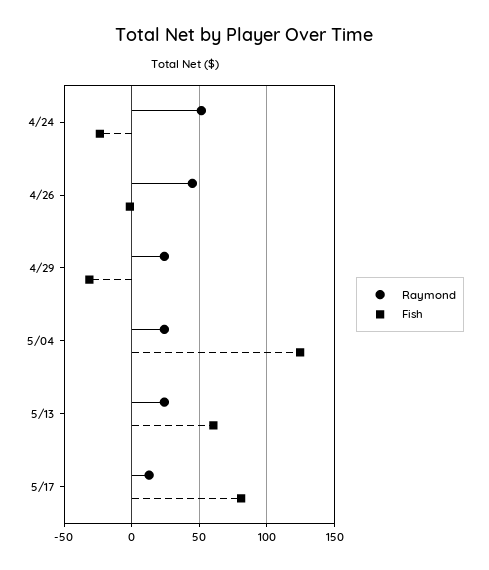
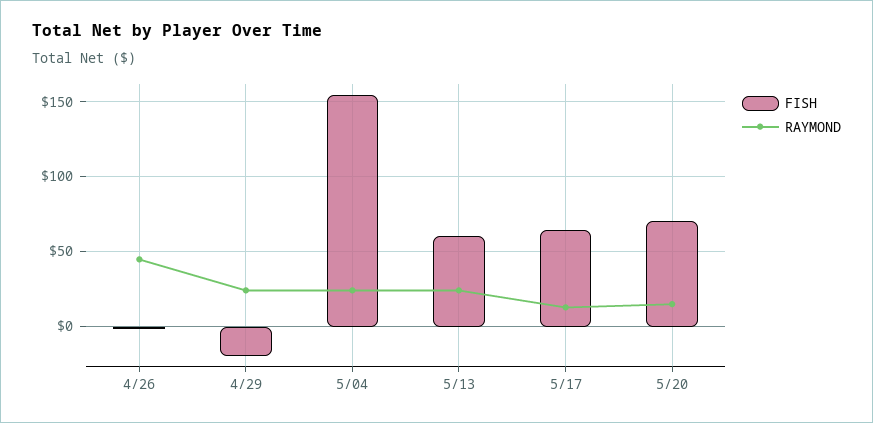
Raymond, 4/24: 50 -> none
Fish, 4/24: -25 -> none
Fish, 4/29: -30 -> -20
Fish, 5/04: 125 -> 155
Fish, 5/17: 80 -> 65
Fish, 5/20: none -> 70
Raymond, 5/20: none -> 15

